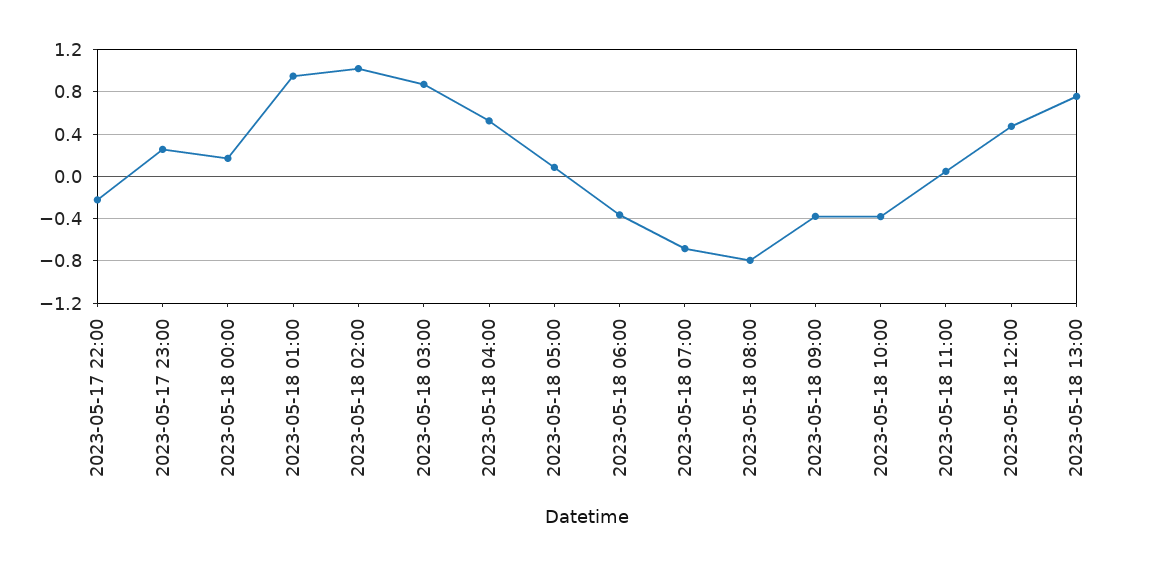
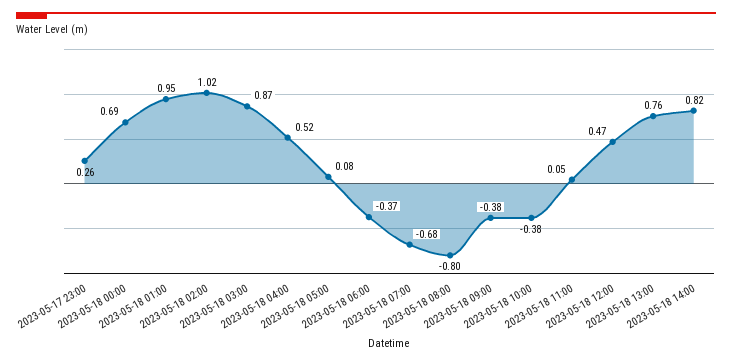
2023-05-17 22:00: -0.2 -> none
2023-05-18 00:00: 0.2 -> 0.69
2023-05-18 14:00: none -> 0.82

